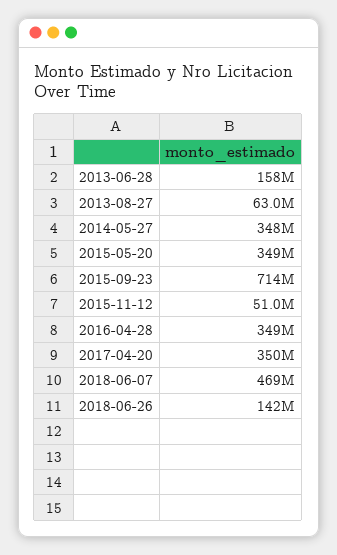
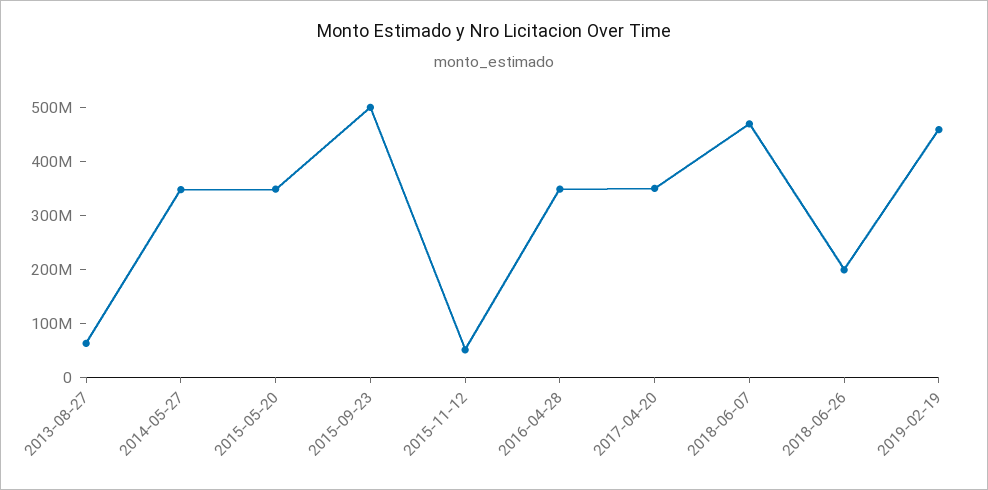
2013-06-28: 158000000 -> none
2015-09-23: 714000000 -> 500000000
2018-06-26: 142000000 -> 200000000
2019-02-19: none -> 460000000

